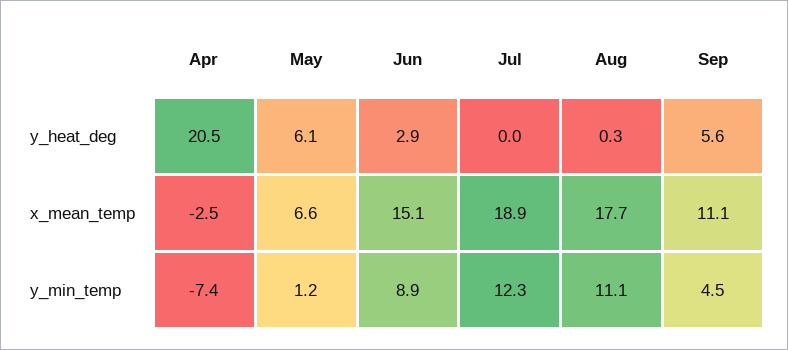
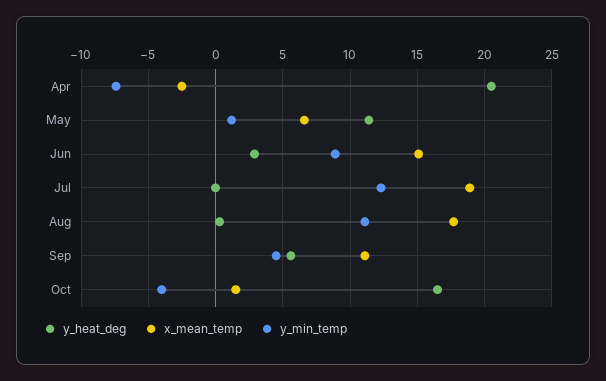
y_heat_deg, May: 6.1 -> 11.5
y_heat_deg, Oct: none -> 16.5
x_mean_temp, Oct: none -> 1.5
y_min_temp, Oct: none -> -4

